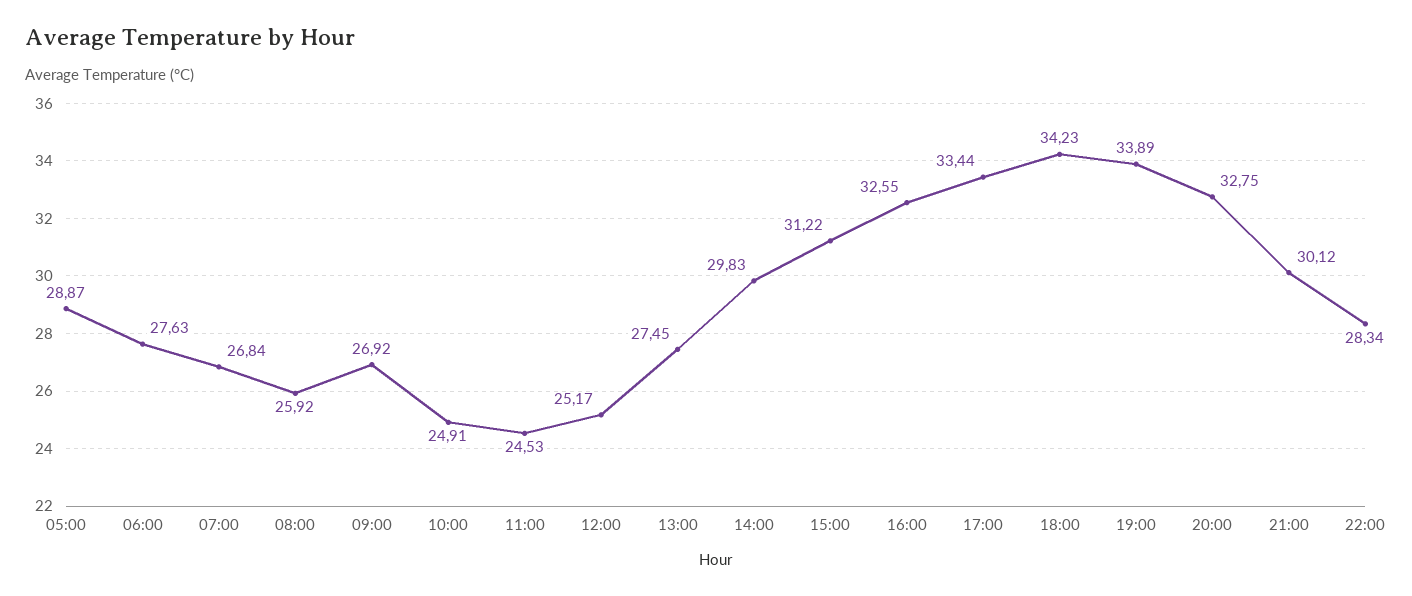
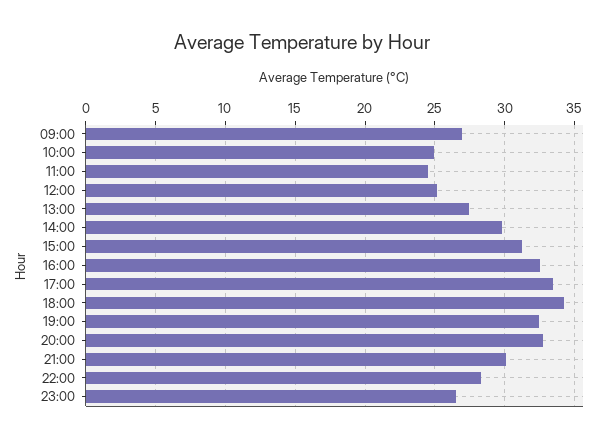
05:00: 28.87 -> none
06:00: 27.63 -> none
07:00: 26.84 -> none
08:00: 25.92 -> none
19:00: 33.89 -> 32.5
23:00: none -> 26.5

